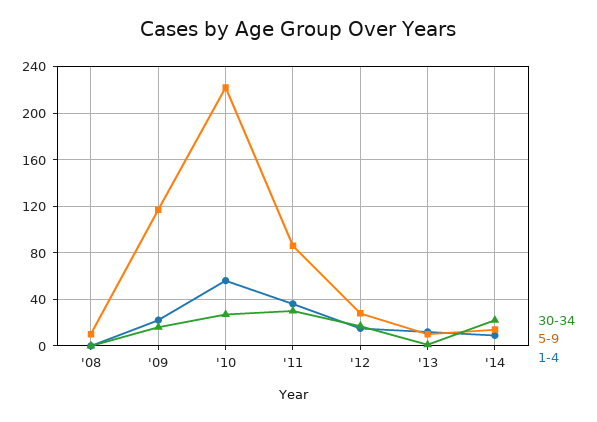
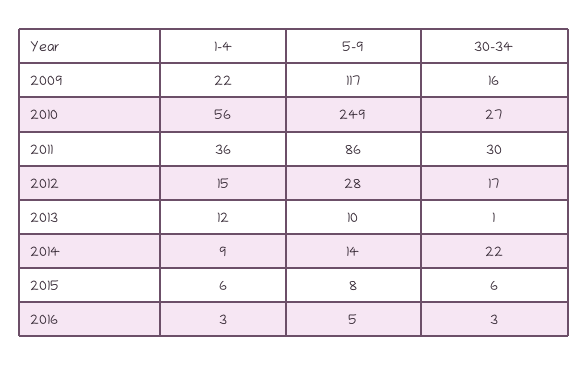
30-34, '08: 0 -> none
5-9, '08: 10 -> none
1-4, '08: 0 -> none
5-9, '10: 220 -> 249
1-4, 2015: none -> 6
5-9, 2015: none -> 8
30-34, 2015: none -> 6
1-4, 2016: none -> 3
5-9, 2016: none -> 5
30-34, 2016: none -> 3

